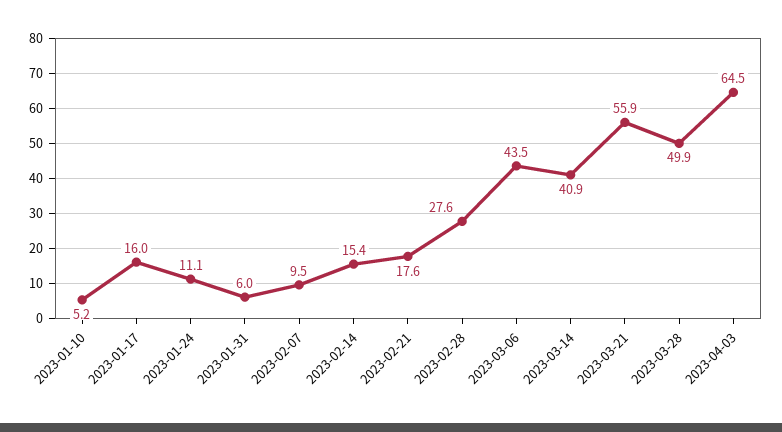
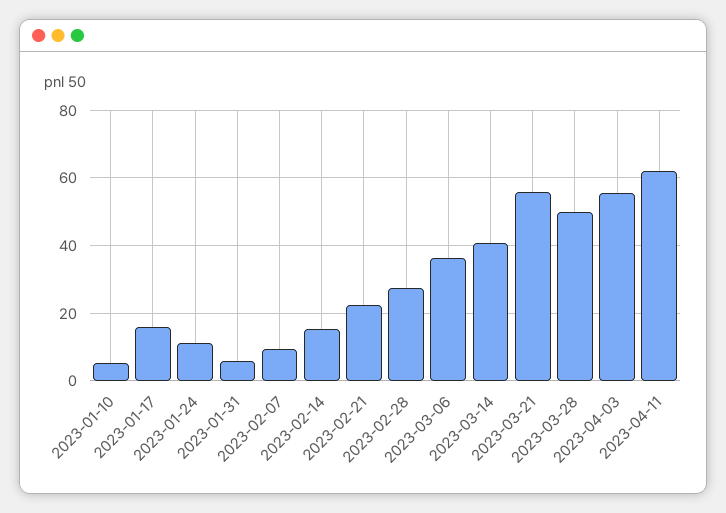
2023-02-21: 17.6 -> 22
2023-03-06: 43.5 -> 36
2023-04-03: 64.5 -> 56
2023-04-11: none -> 62

